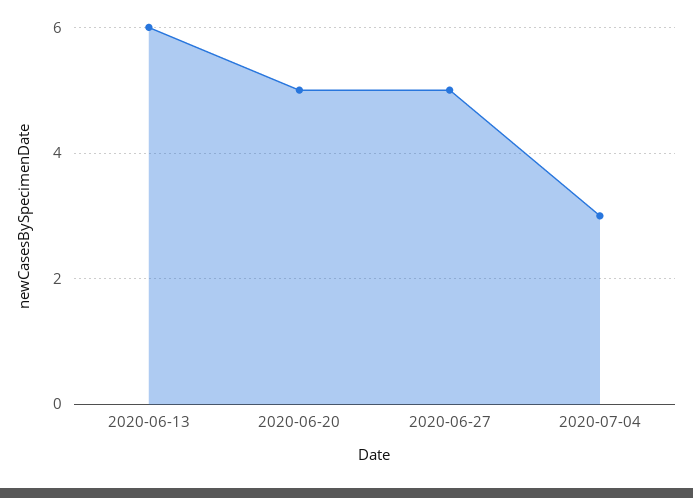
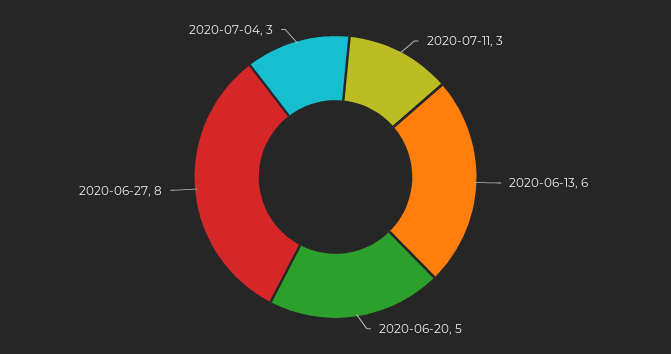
2020-06-27: 5 -> 8
2020-07-11: none -> 3

